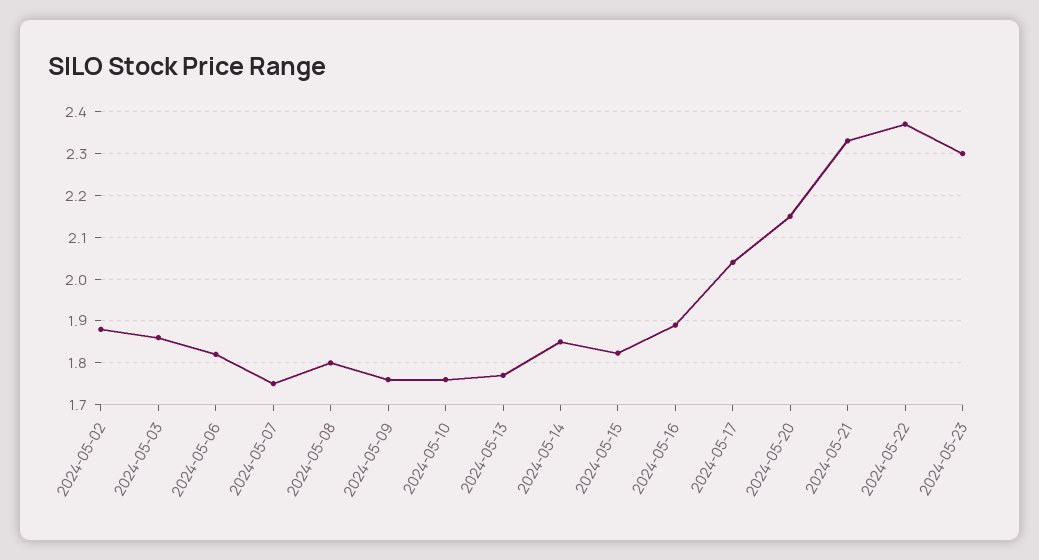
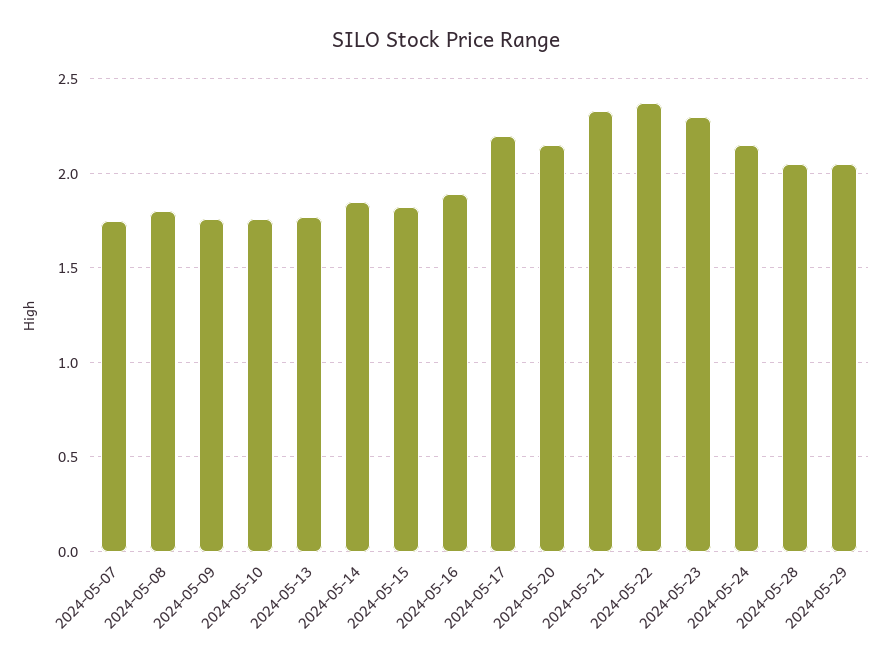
2024-05-02: 1.88 -> none
2024-05-03: 1.86 -> none
2024-05-06: 1.82 -> none
2024-05-17: 2.04 -> 2.2
2024-05-24: none -> 2.15
2024-05-28: none -> 2.05
2024-05-29: none -> 2.05

